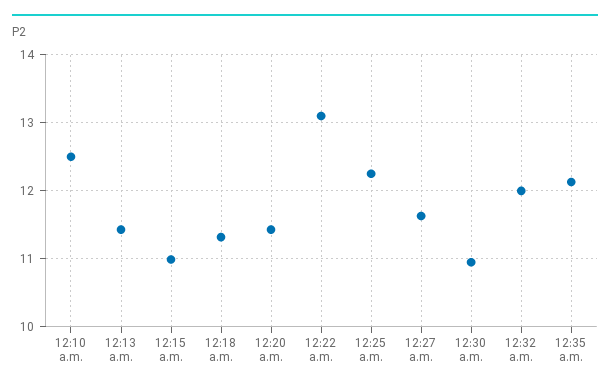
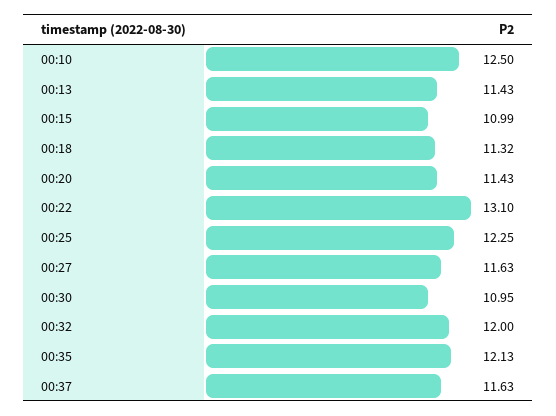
00:37: none -> 11.63

